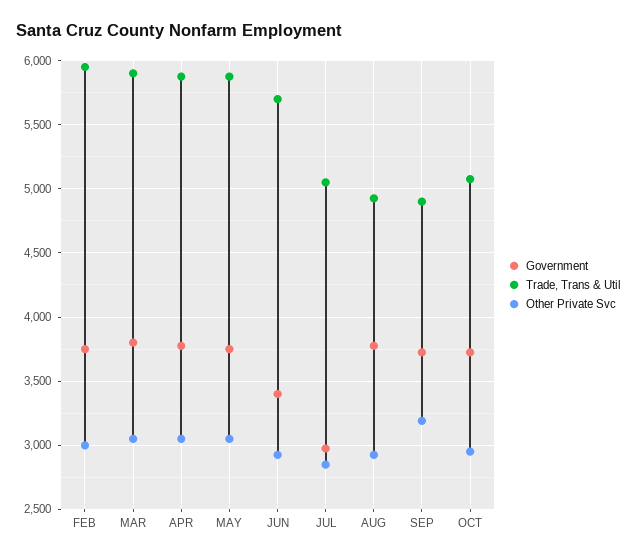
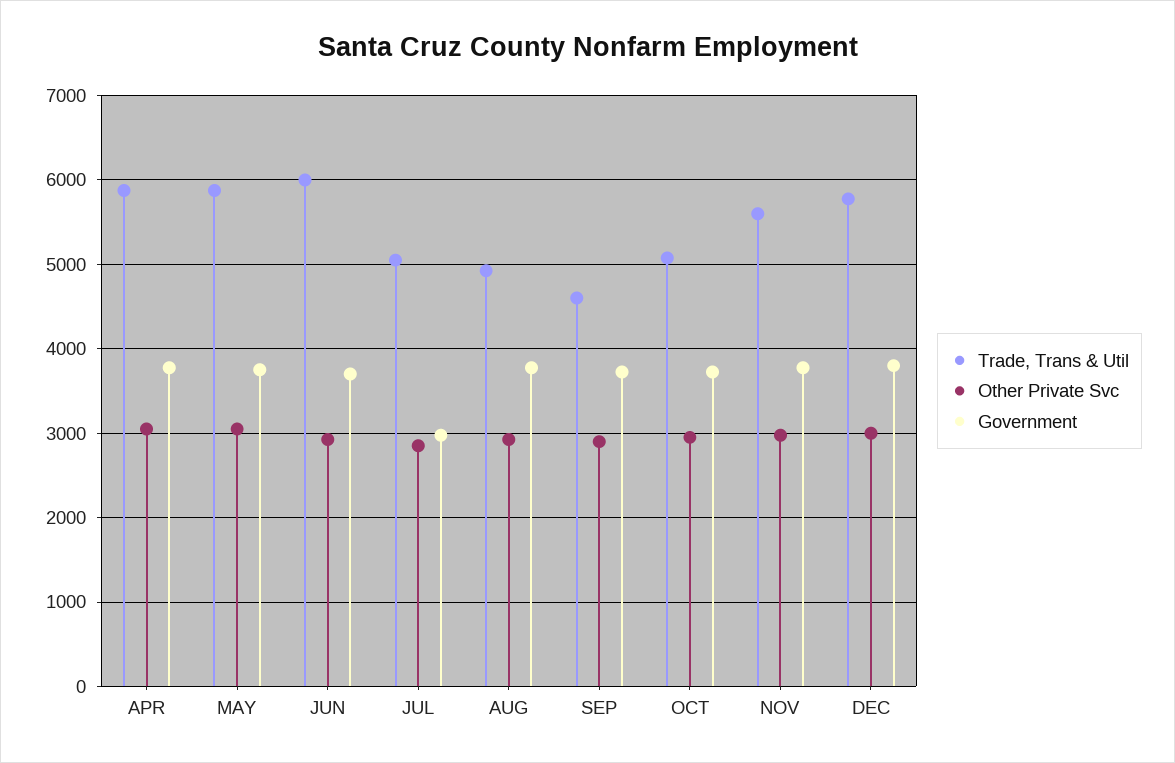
Government, FEB: 3750 -> none
Trade, Trans & Util, FEB: 5950 -> none
Other Private Svc, FEB: 3000 -> none
Government, MAR: 3800 -> none
Trade, Trans & Util, MAR: 5900 -> none
Other Private Svc, MAR: 3050 -> none
Government, JUN: 3400 -> 3700
Trade, Trans & Util, JUN: 5700 -> 6000
Trade, Trans & Util, SEP: 4900 -> 4600
Other Private Svc, SEP: 3200 -> 2900
Trade, Trans & Util, NOV: none -> 5600
Other Private Svc, NOV: none -> 3000
Government, NOV: none -> 3800
Trade, Trans & Util, DEC: none -> 5800
Other Private Svc, DEC: none -> 3000
Government, DEC: none -> 3800

